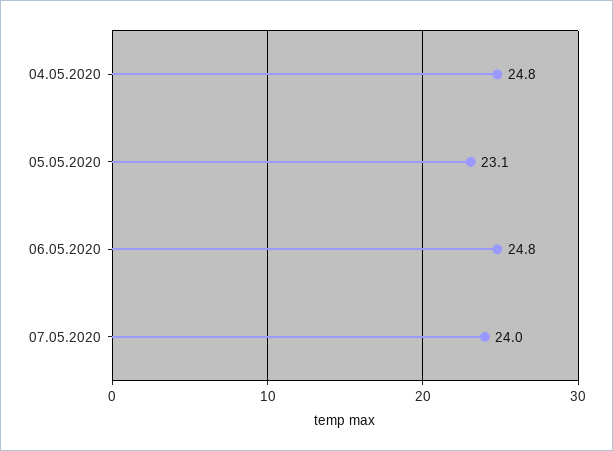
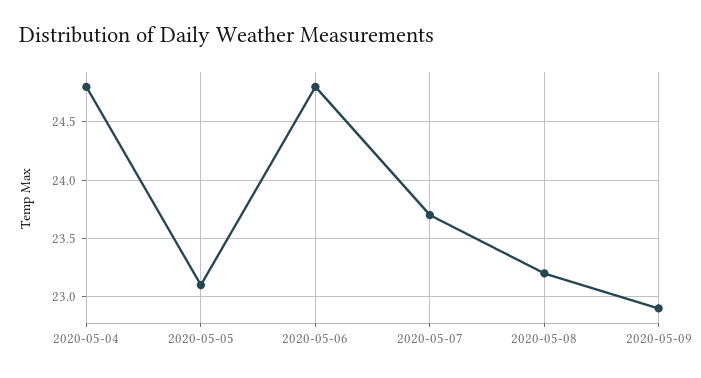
07.05.2020: 24 -> 23.7
2020-05-08: none -> 23.2
2020-05-09: none -> 22.9

